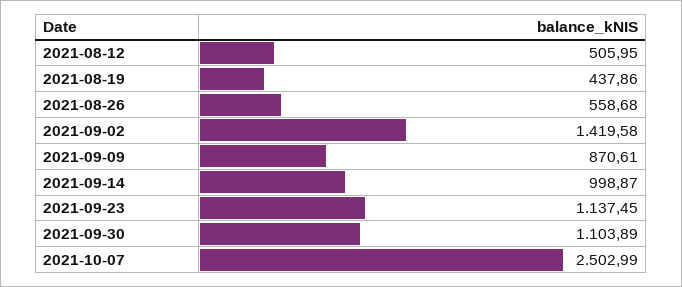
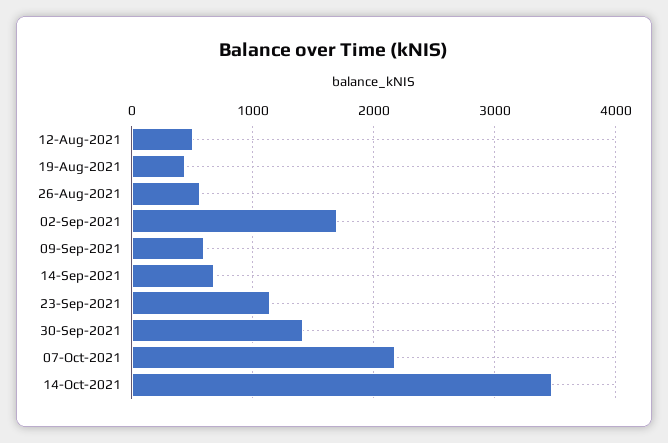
2021-09-02: 1419.58 -> 1700
2021-09-09: 870.61 -> 600
2021-09-14: 998.87 -> 700
2021-09-30: 1103.89 -> 1400
2021-10-07: 2502.99 -> 2200
14-Oct-2021: none -> 3500

